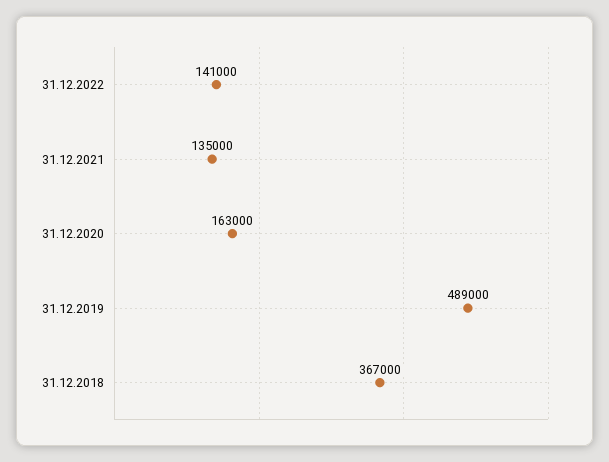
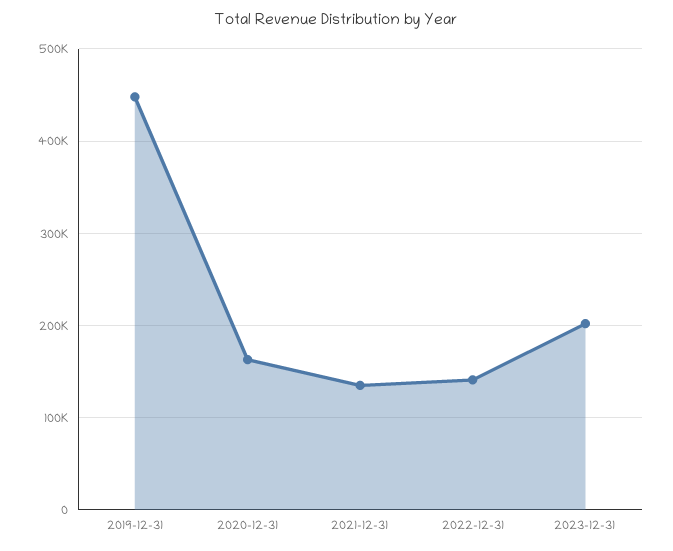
31.12.2019: 489000 -> 450000
31.12.2018: 367000 -> none
2023-12-31: none -> 200000

